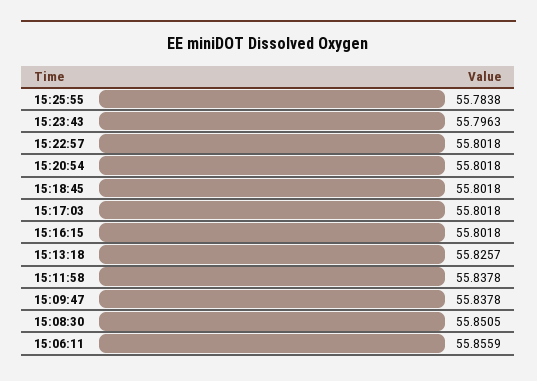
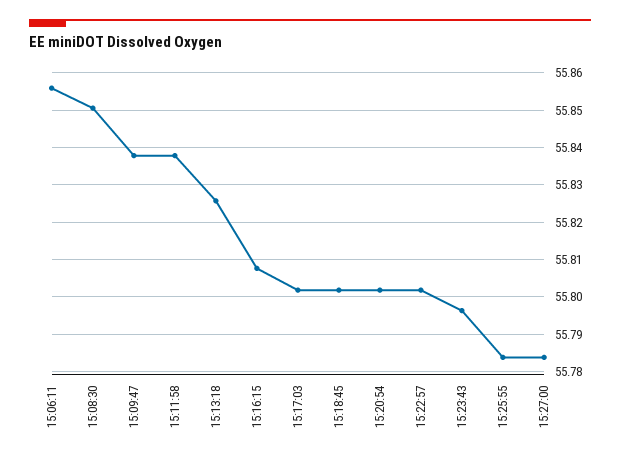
15:16:15: 55.8018 -> 55.808
15:27:00: none -> 55.784

